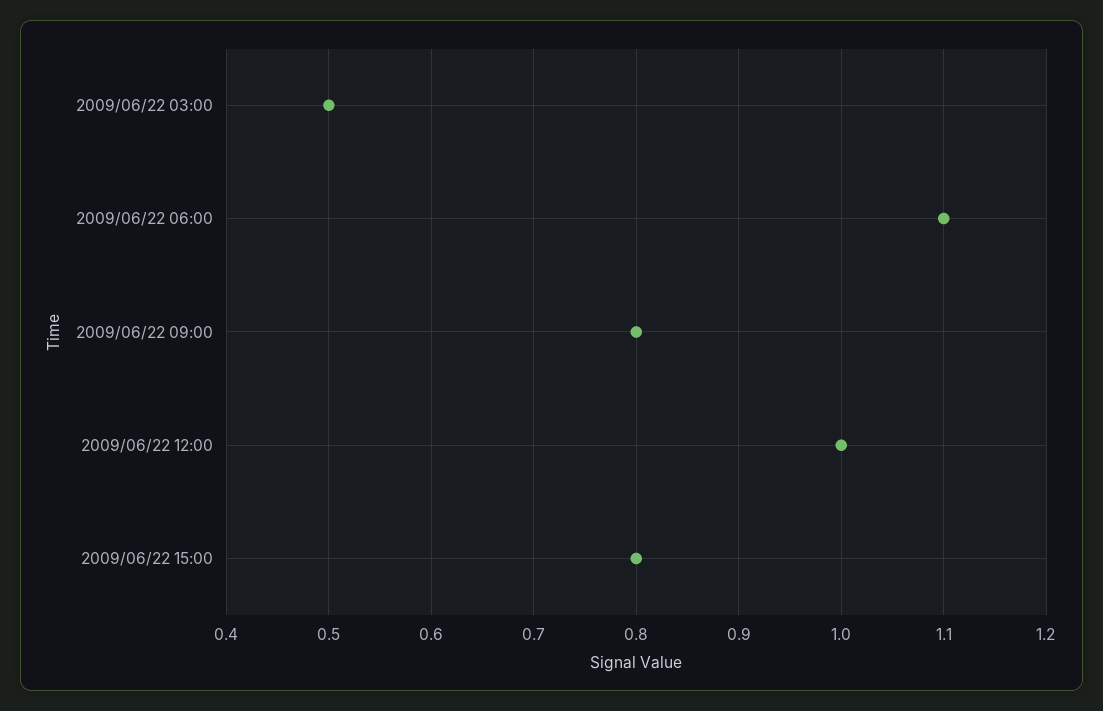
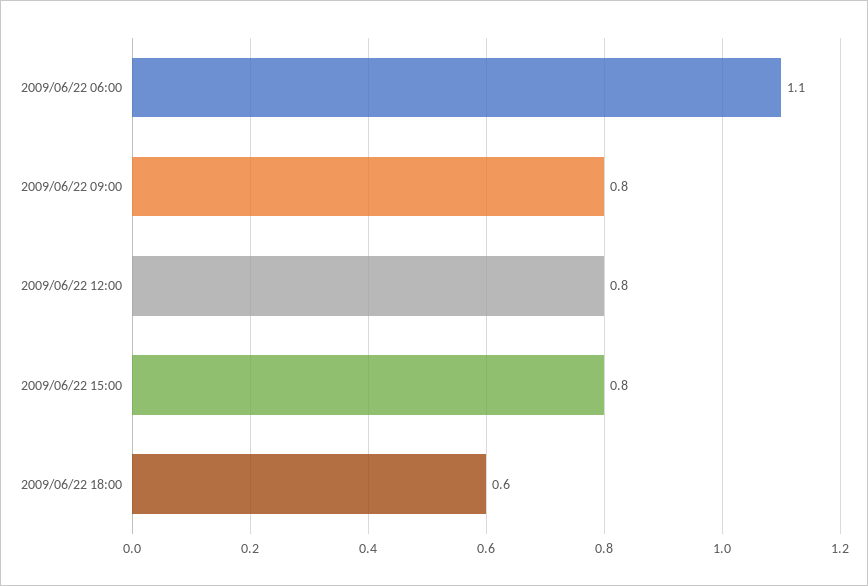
2009/06/22 03:00: 0.5 -> none
2009/06/22 12:00: 1 -> 0.8
2009/06/22 18:00: none -> 0.6

